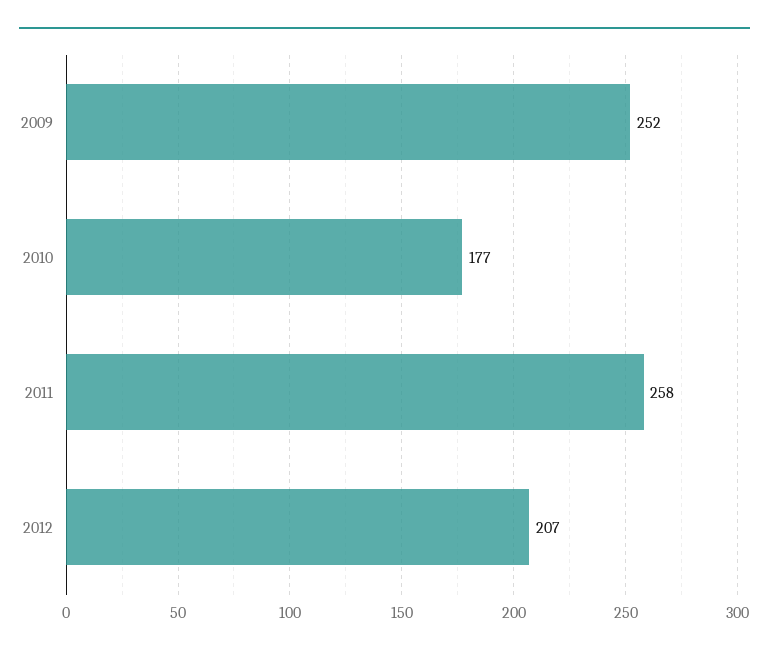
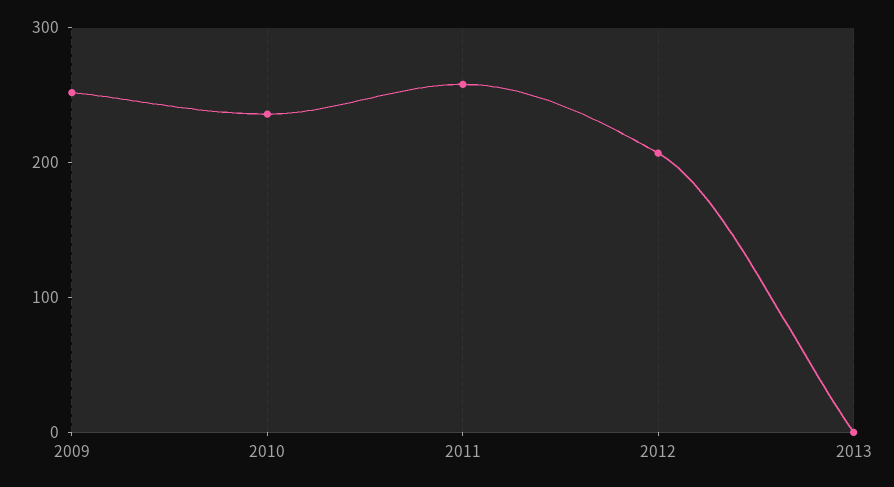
2010: 177 -> 240
2013: none -> 0

